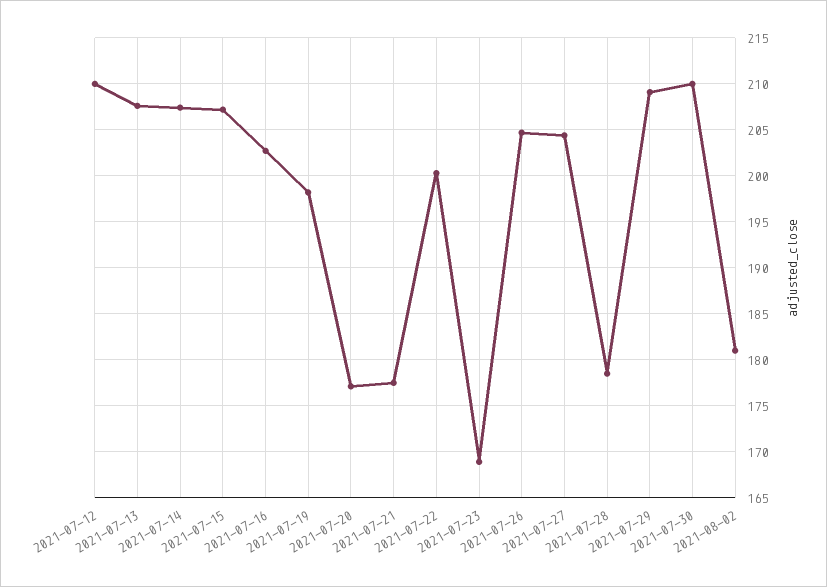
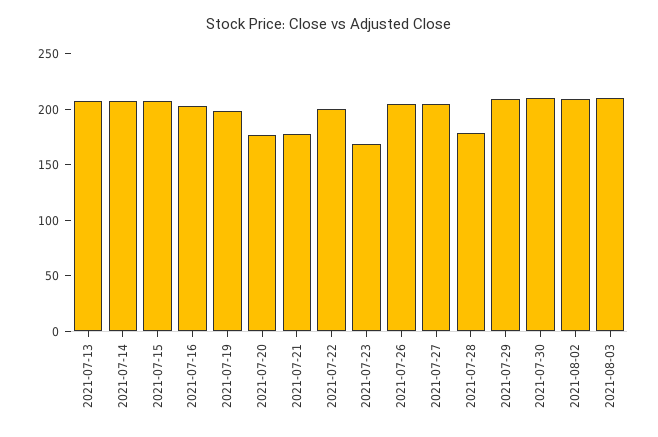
2021-07-12: 210 -> none
2021-08-02: 181 -> 210
2021-08-03: none -> 210

